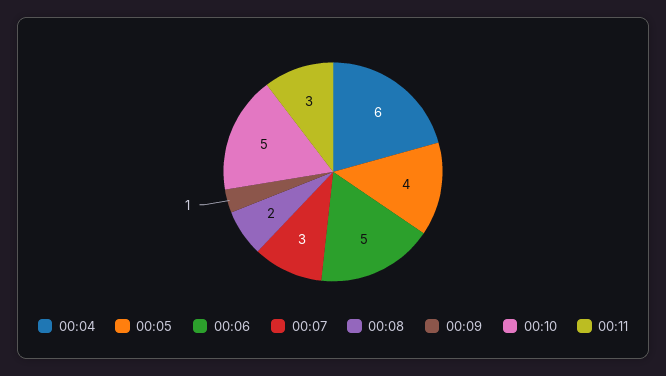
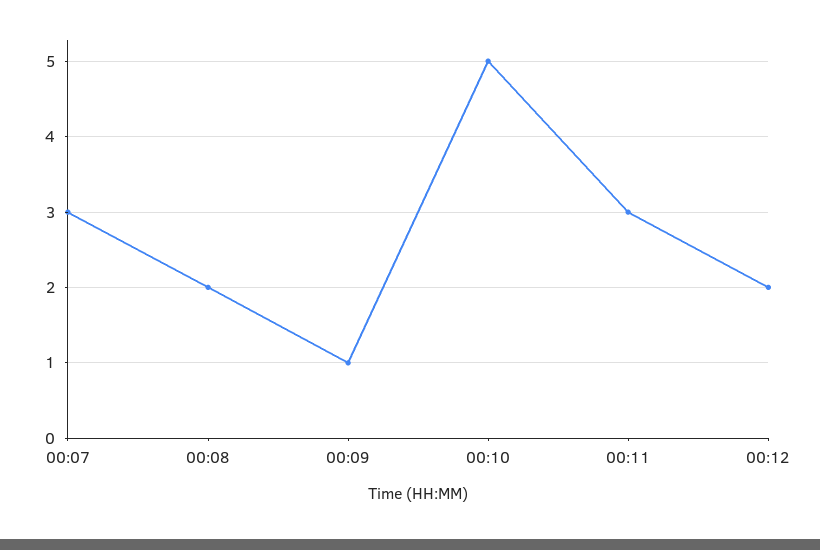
00:04: 6 -> none
00:05: 4 -> none
00:06: 5 -> none
00:12: none -> 2

